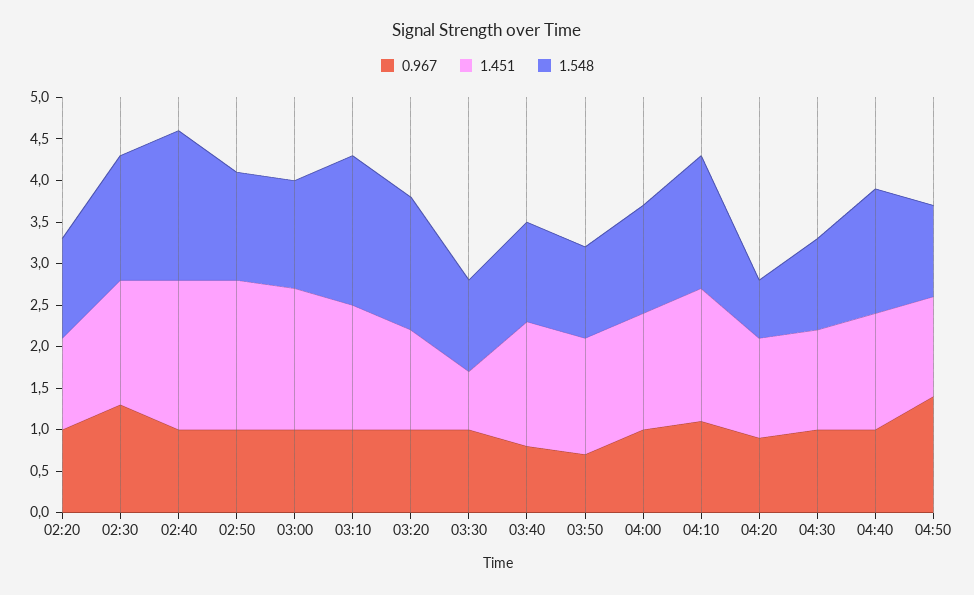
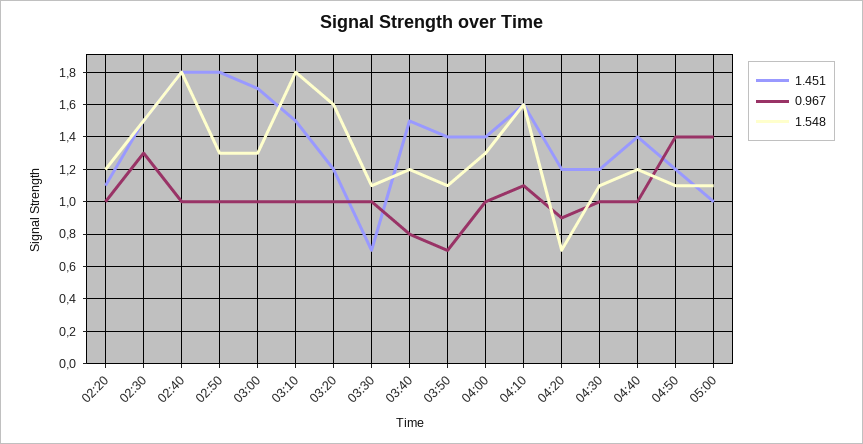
1.548, 04:40: 1.5 -> 1.2
1.451, 05:00: none -> 1
0.967, 05:00: none -> 1.4
1.548, 05:00: none -> 1.1

